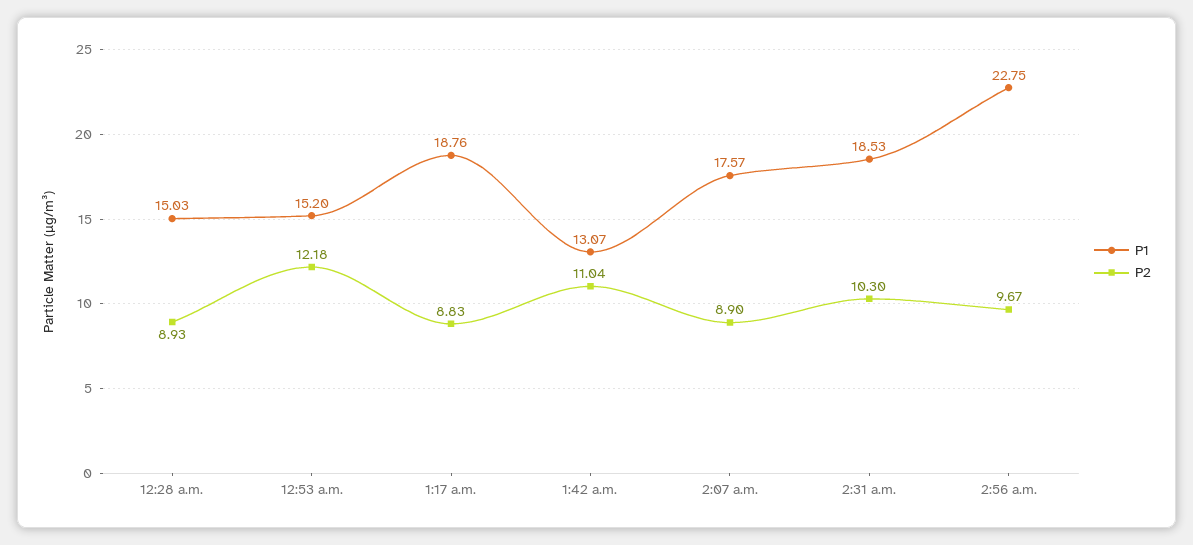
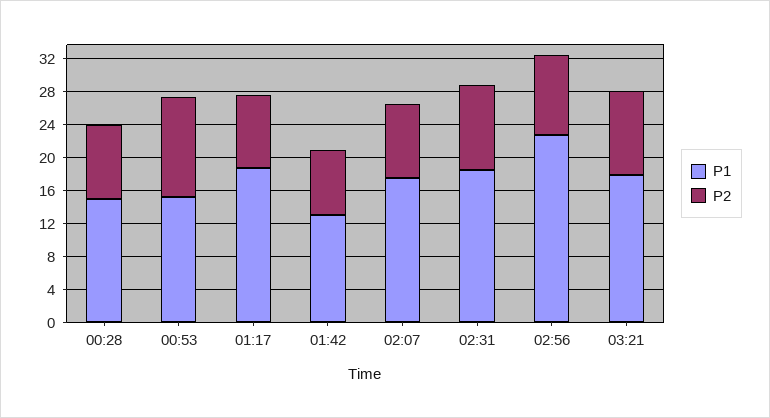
P2, 1:42 a.m.: 11.04 -> 8
P1, 03:21: none -> 18
P2, 03:21: none -> 10

